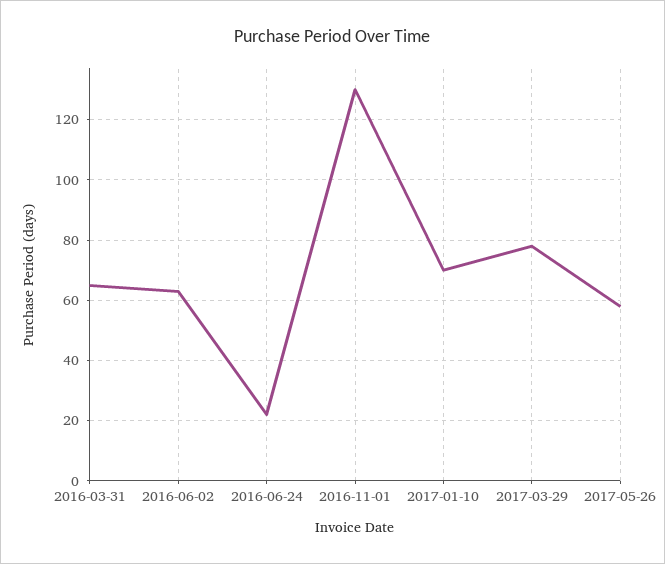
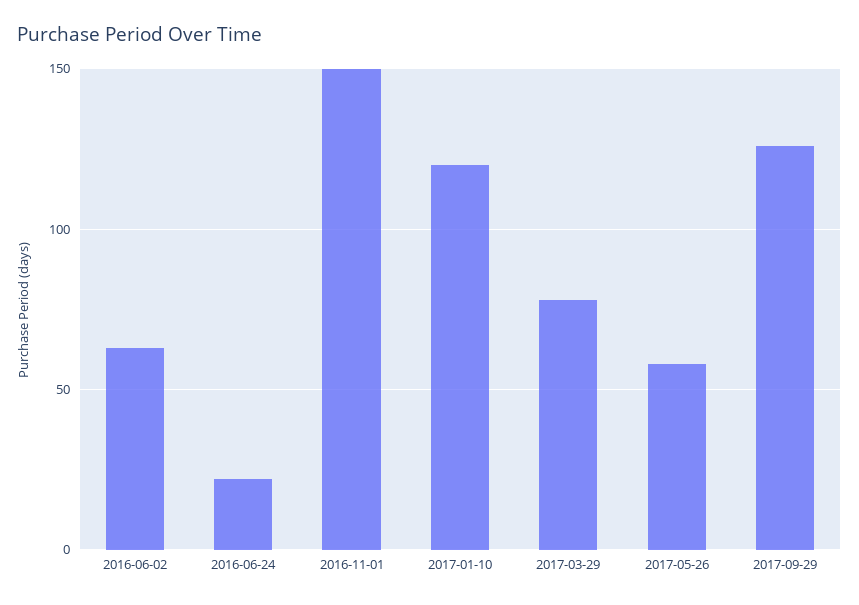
2016-03-31: 65 -> none
2016-11-01: 130 -> 150
2017-01-10: 70 -> 120
2017-09-29: none -> 125

